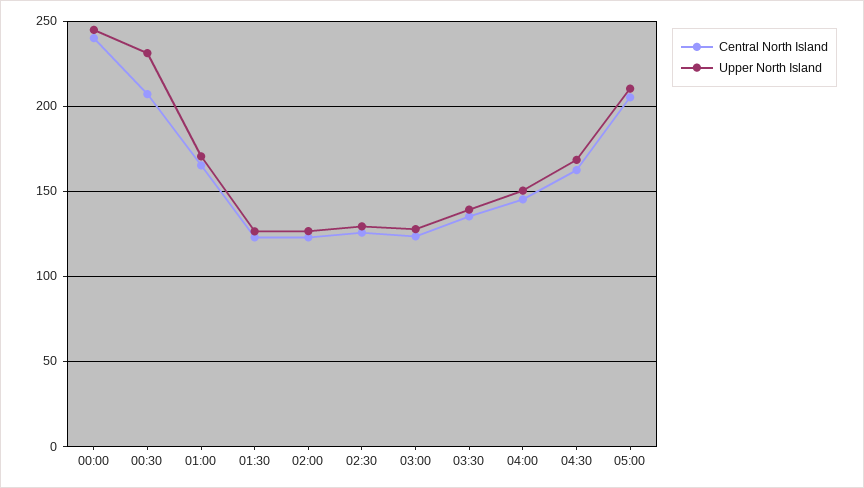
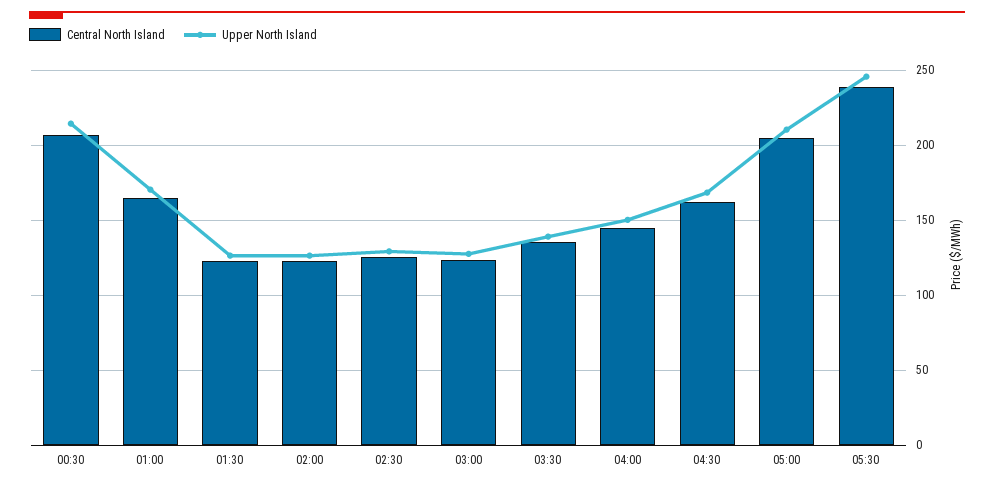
Central North Island, 00:00: 240 -> none
Upper North Island, 00:00: 245 -> none
Upper North Island, 00:30: 230 -> 215
Central North Island, 05:30: none -> 240
Upper North Island, 05:30: none -> 245

